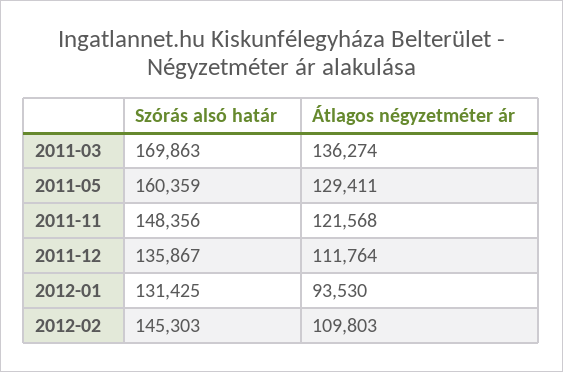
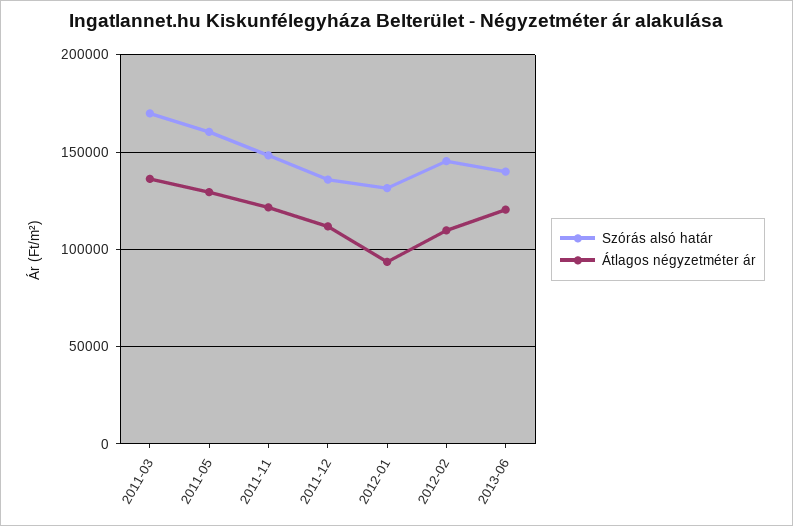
Szórás alsó határ, 2013-06: none -> 140000
Átlagos négyzetméter ár, 2013-06: none -> 120000

